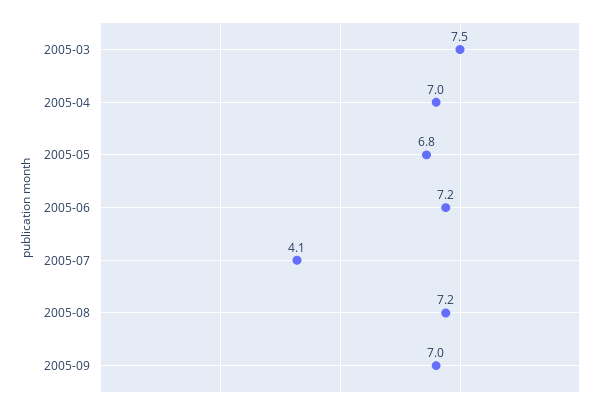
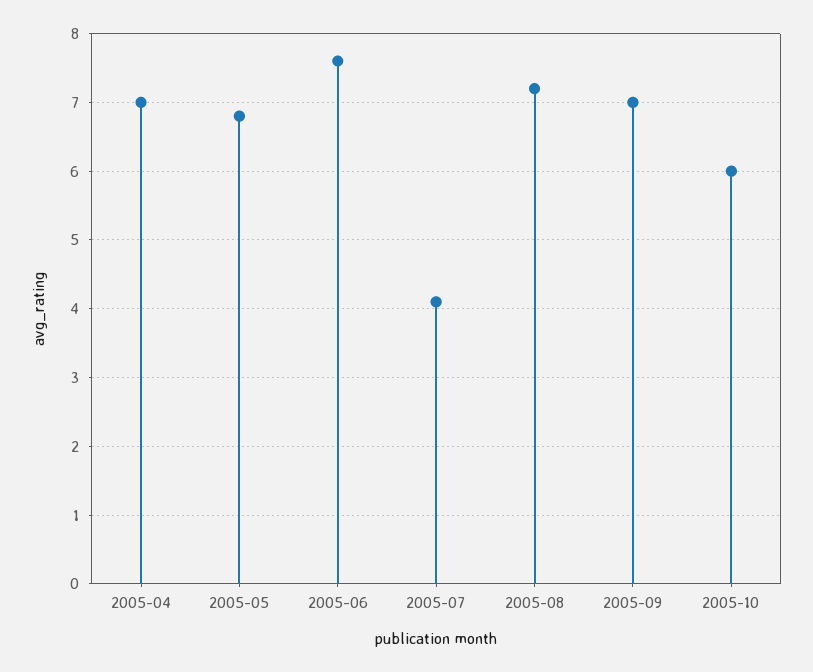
2005-03: 7.5 -> none
2005-06: 7.2 -> 7.6
2005-10: none -> 6

